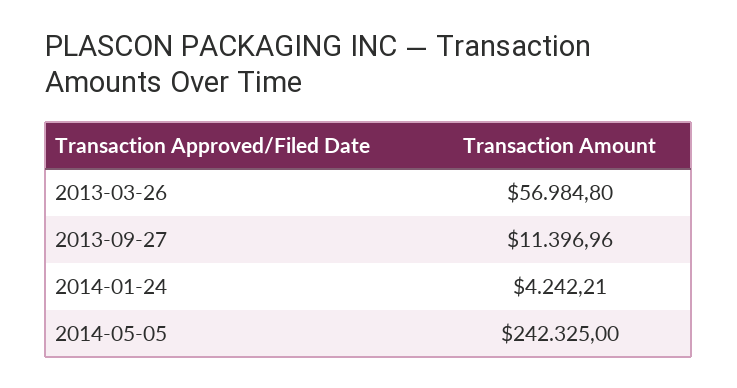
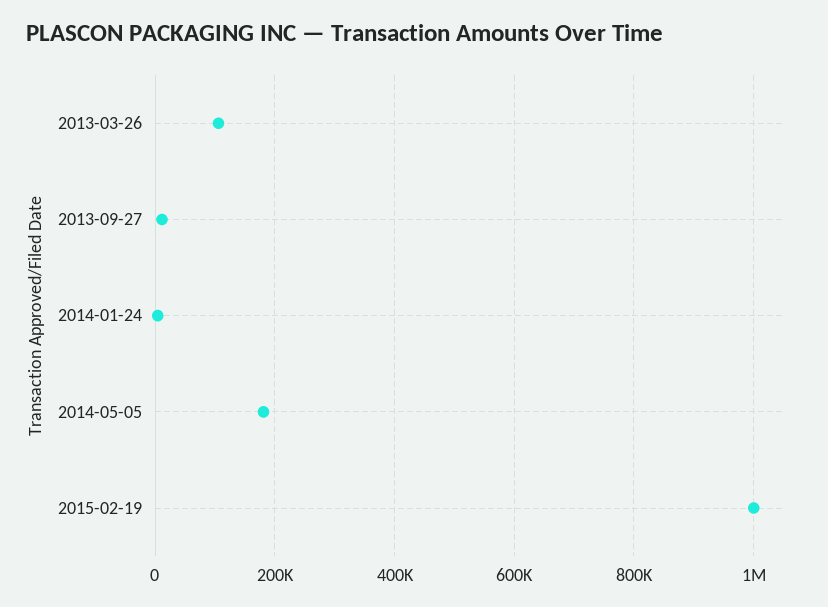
2013-03-26: 56984.8 -> 100000
2014-05-05: 242325 -> 180000
2015-02-19: none -> 1000000

